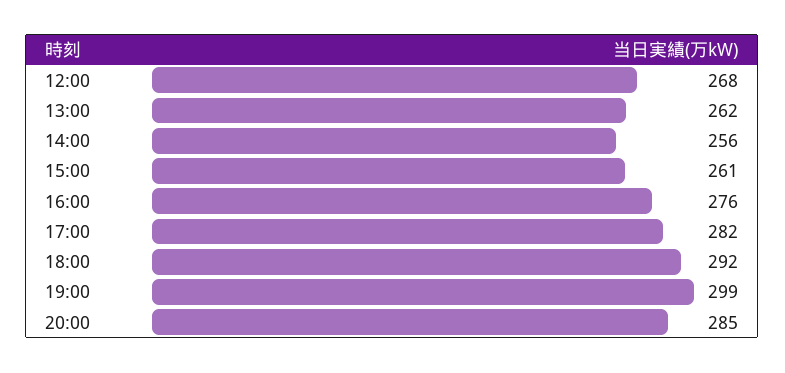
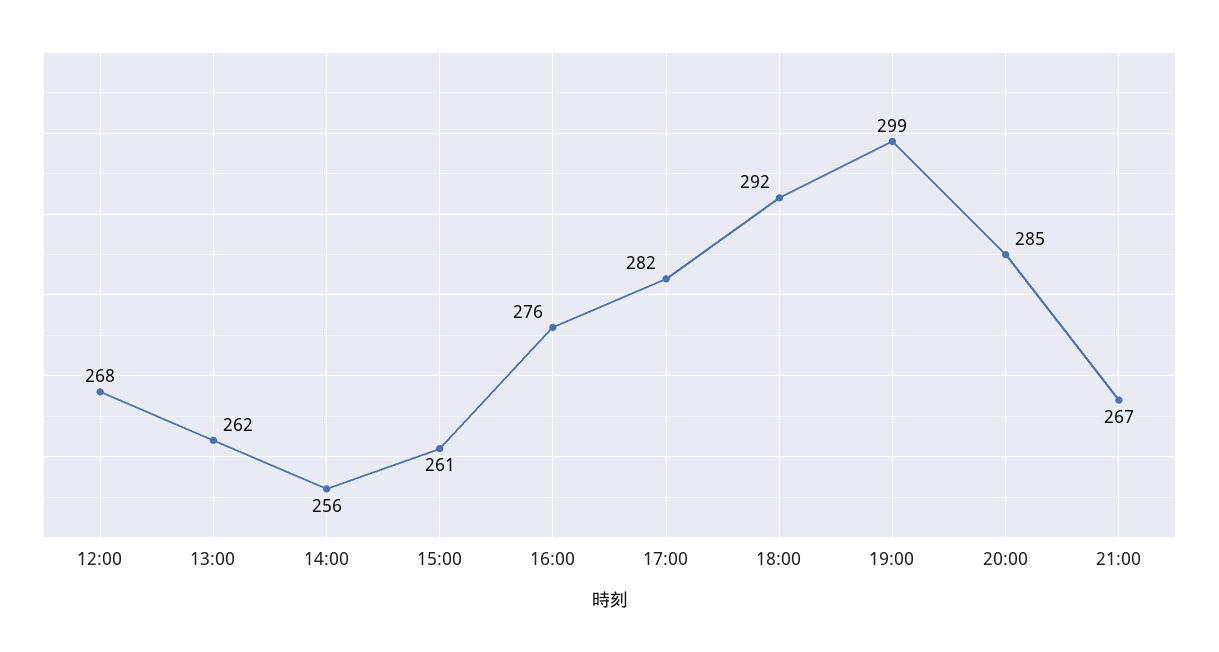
21:00: none -> 267

